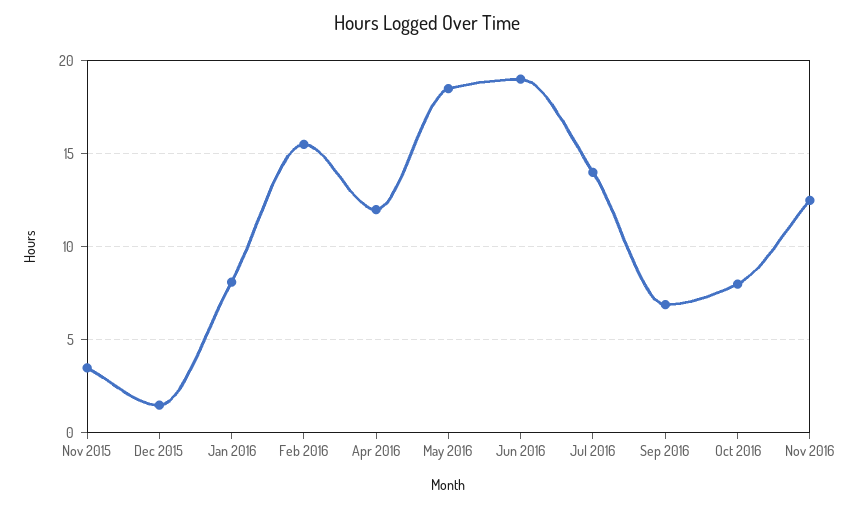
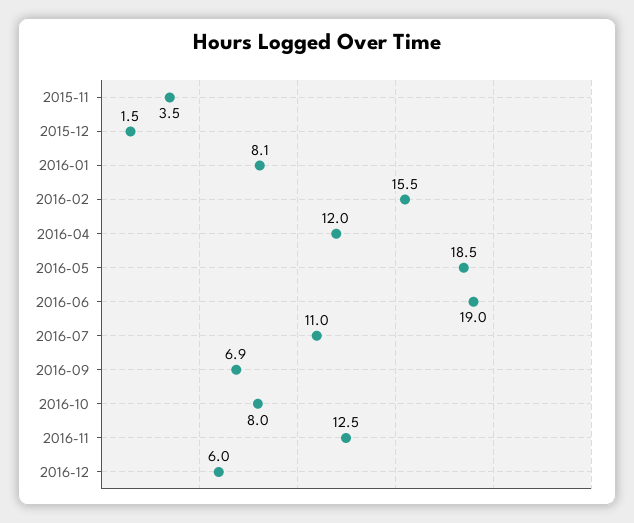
Jul 2016: 14 -> 11
2016-12: none -> 6

